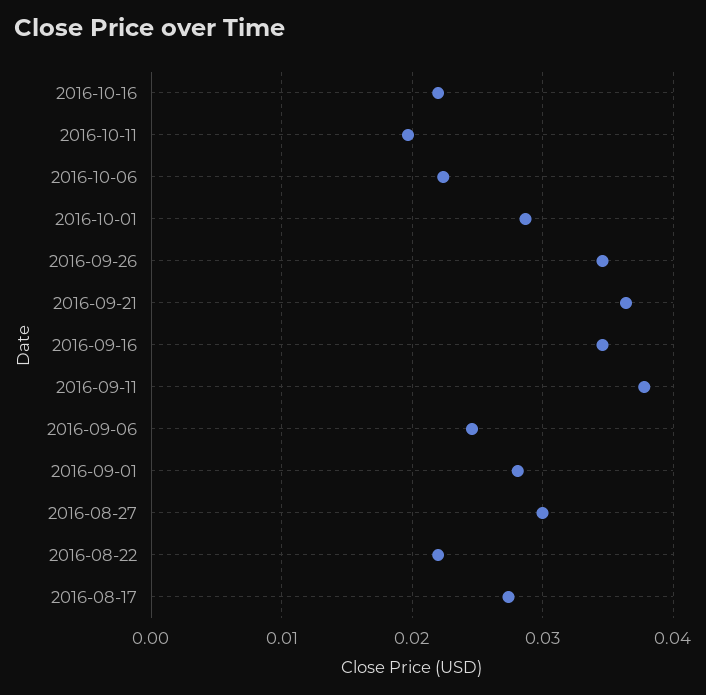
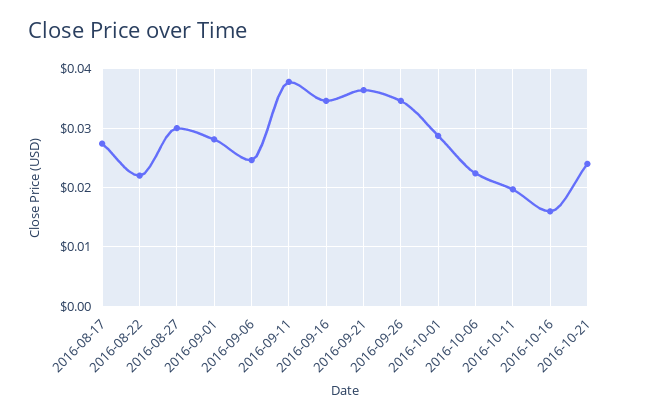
2016-10-16: 0.022 -> 0.016
2016-10-21: none -> 0.024

